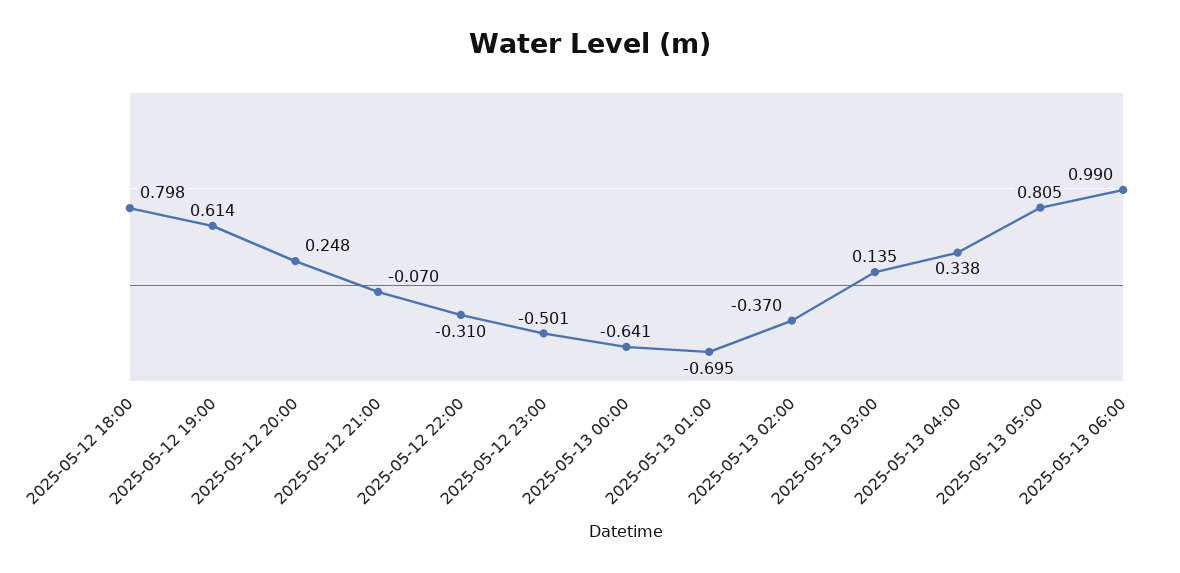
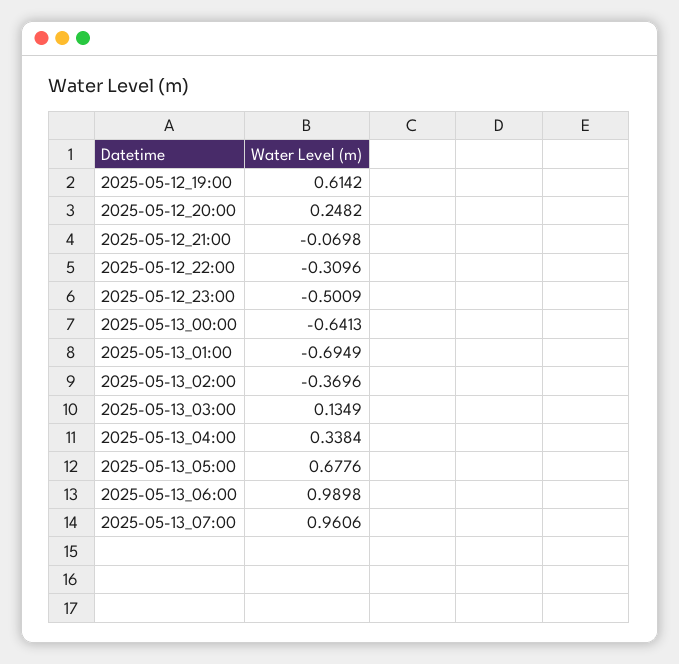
2025-05-12 18:00: 0.798 -> none
2025-05-13 05:00: 0.805 -> 0.6776
2025-05-13_07:00: none -> 0.9606

